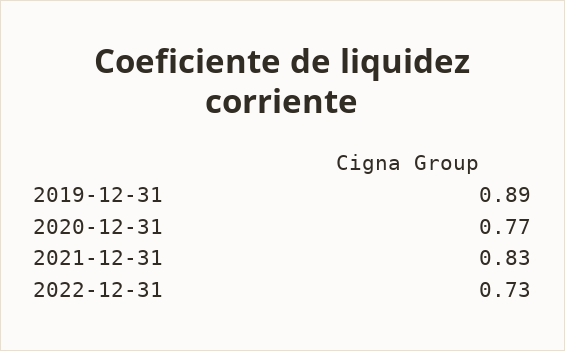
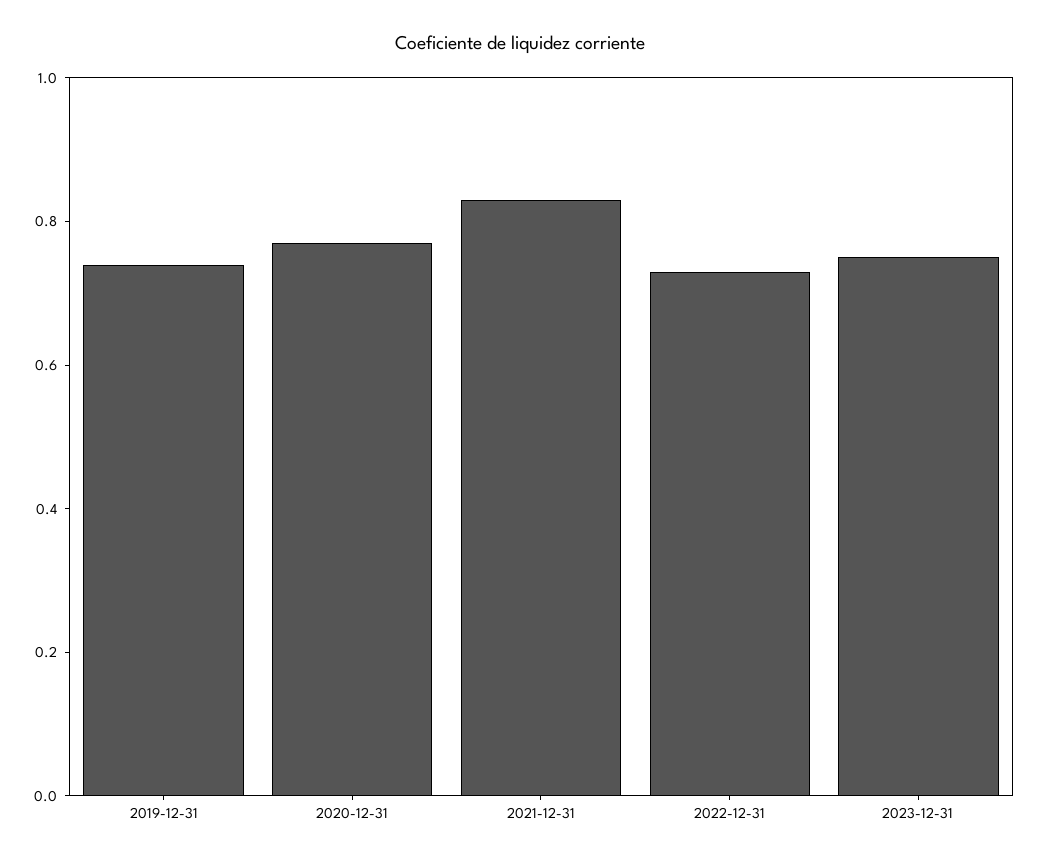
2019-12-31: 0.89 -> 0.75
2023-12-31: none -> 0.75

